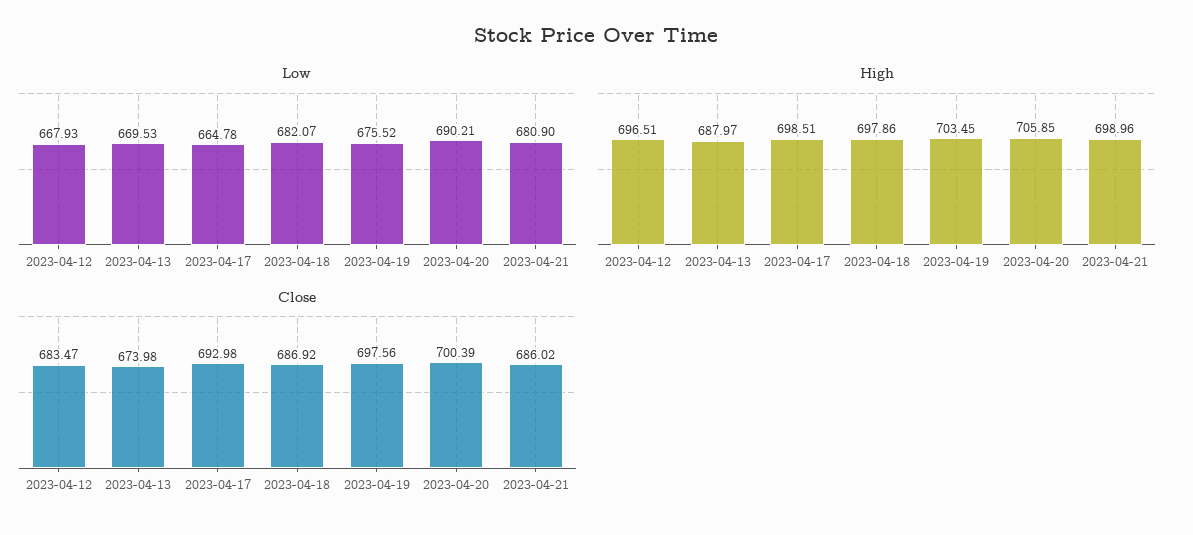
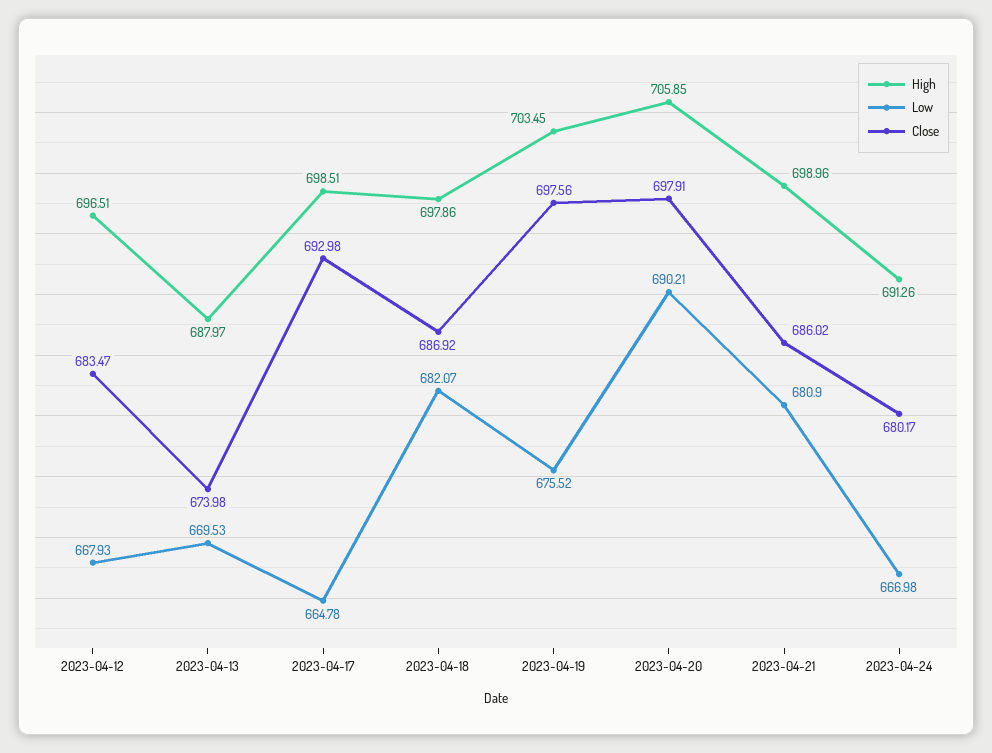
Close, 2023-04-20: 700.39 -> 697.91
High, 2023-04-24: none -> 691.26
Low, 2023-04-24: none -> 666.98
Close, 2023-04-24: none -> 680.17

